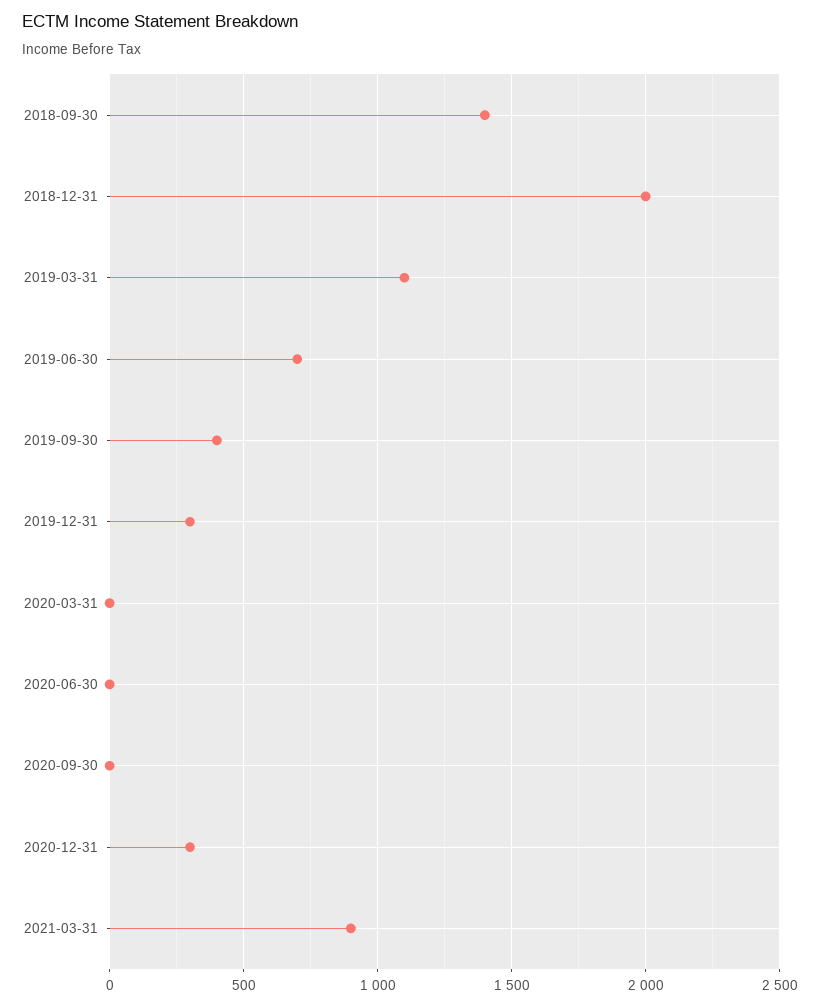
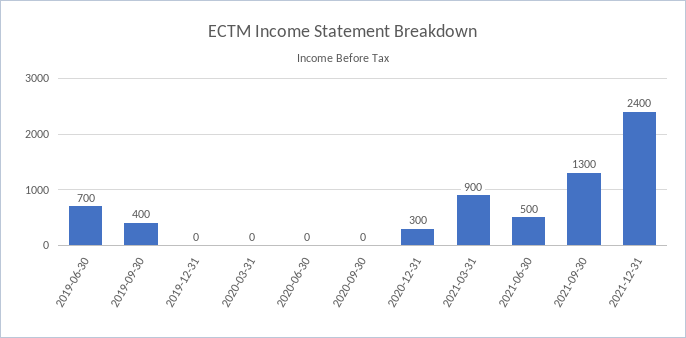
2018-09-30: 1400 -> none
2018-12-31: 2000 -> none
2019-03-31: 1100 -> none
2019-12-31: 300 -> 0
2021-06-30: none -> 500
2021-09-30: none -> 1300
2021-12-31: none -> 2400

